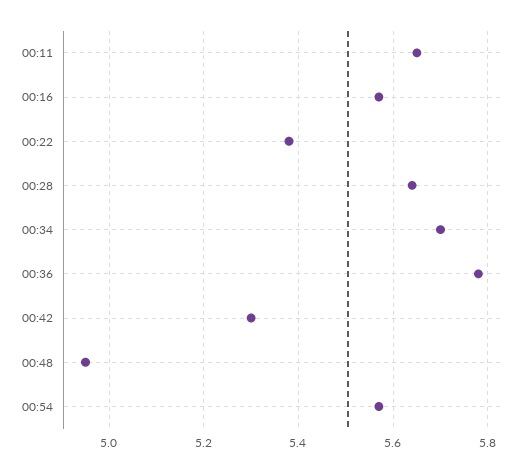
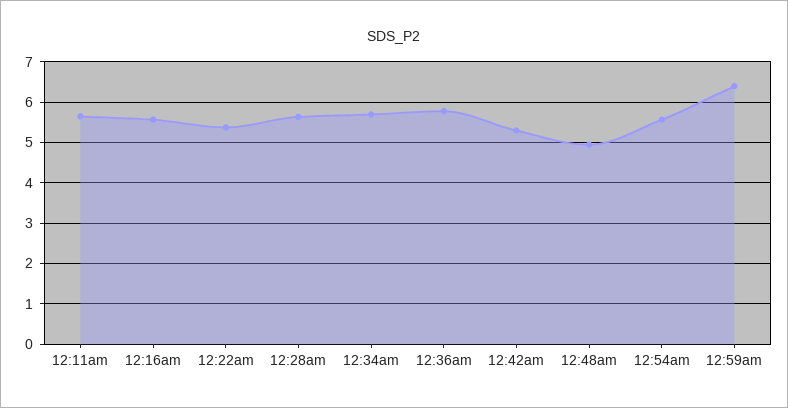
12:59am: none -> 6.4

